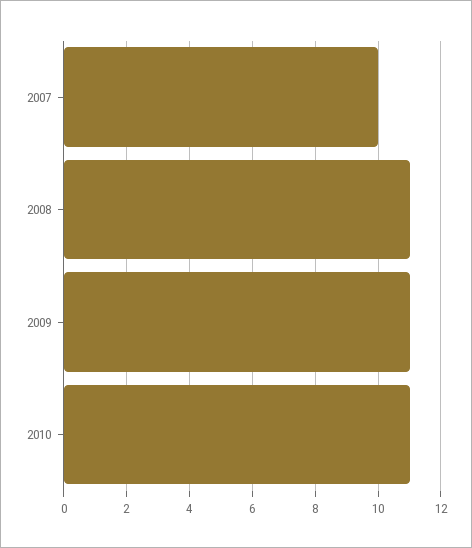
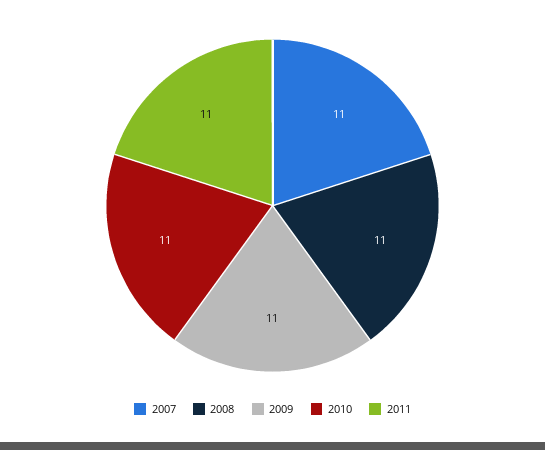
2007: 10 -> 11
2011: none -> 11

